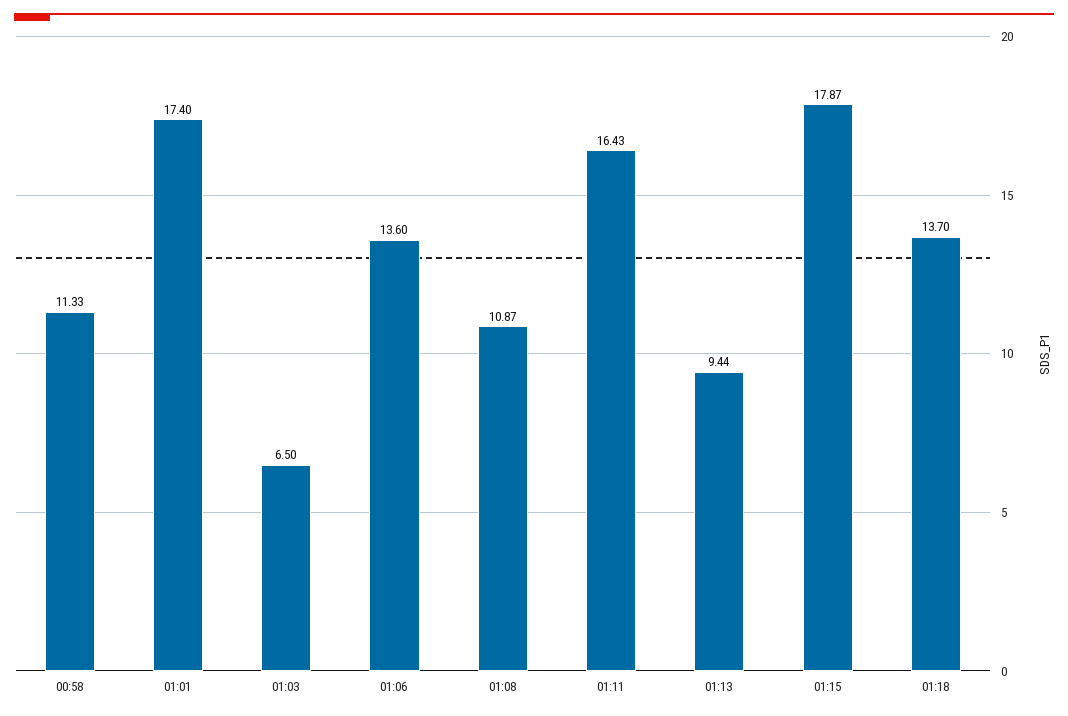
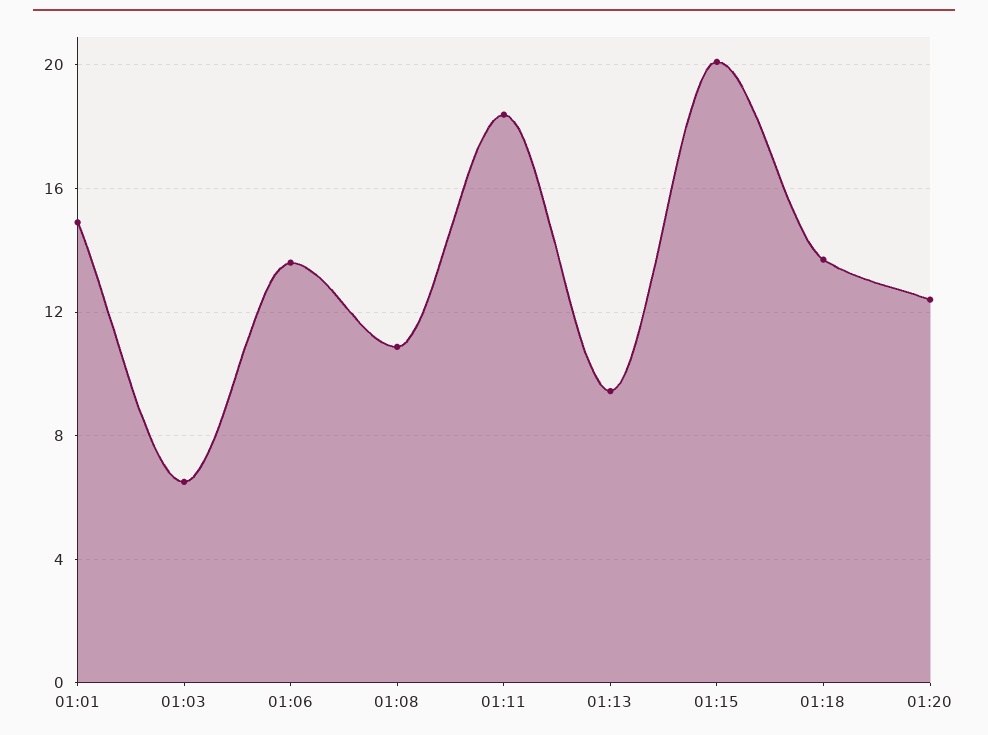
00:58: 11.33 -> none
01:01: 17.4 -> 15
01:11: 16.43 -> 18.5
01:15: 17.87 -> 20
01:20: none -> 12.5

